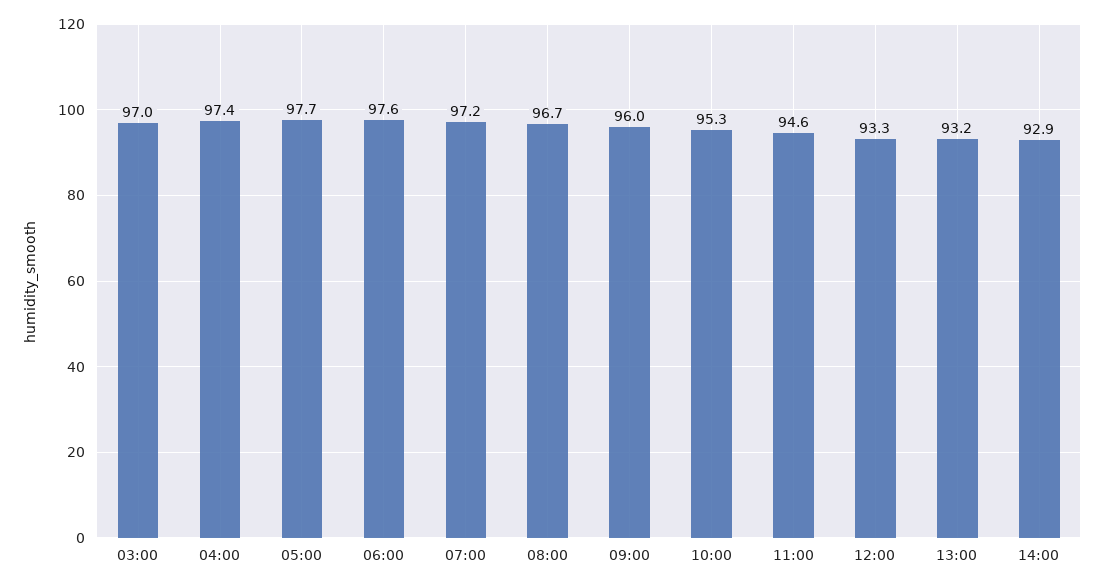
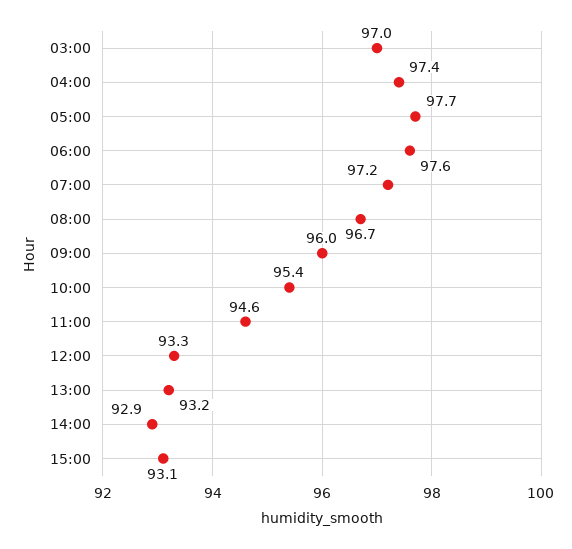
10:00: 95.3 -> 95.4
15:00: none -> 93.1

